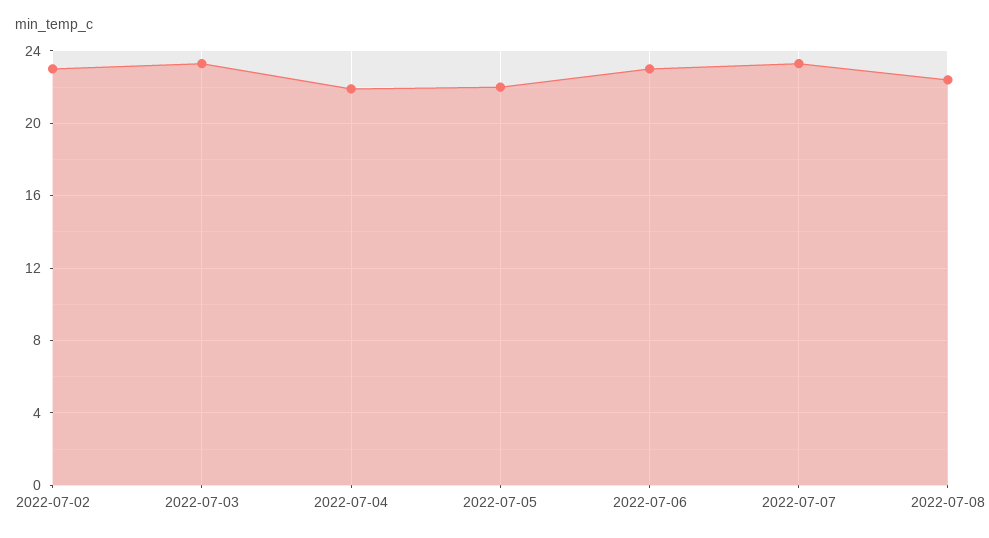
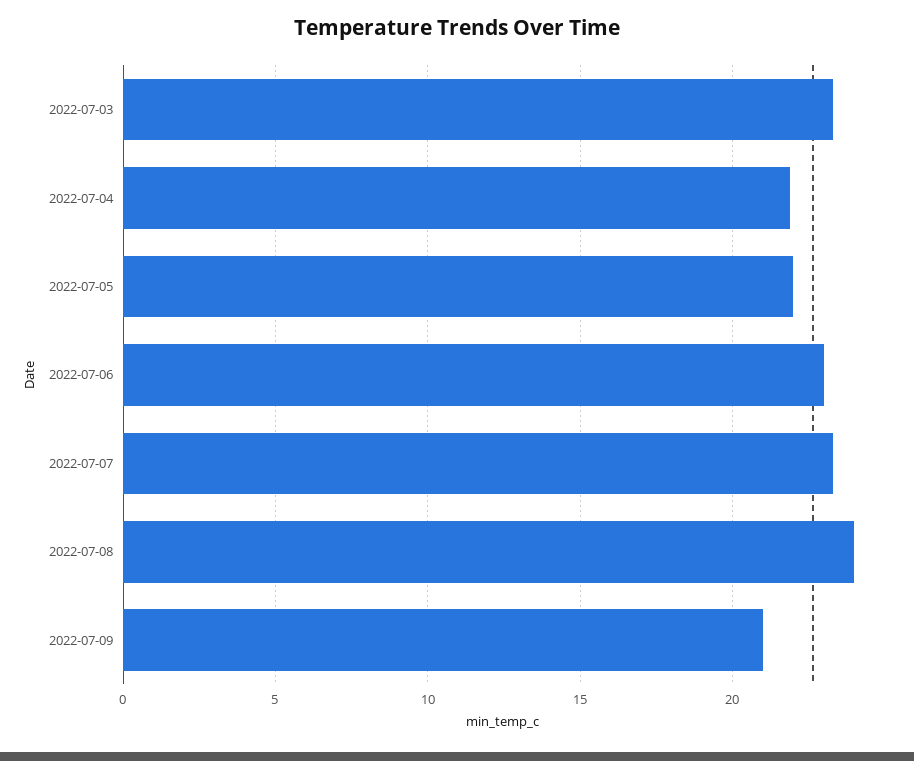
2022-07-02: 23 -> none
2022-07-08: 22.5 -> 24
2022-07-09: none -> 21

